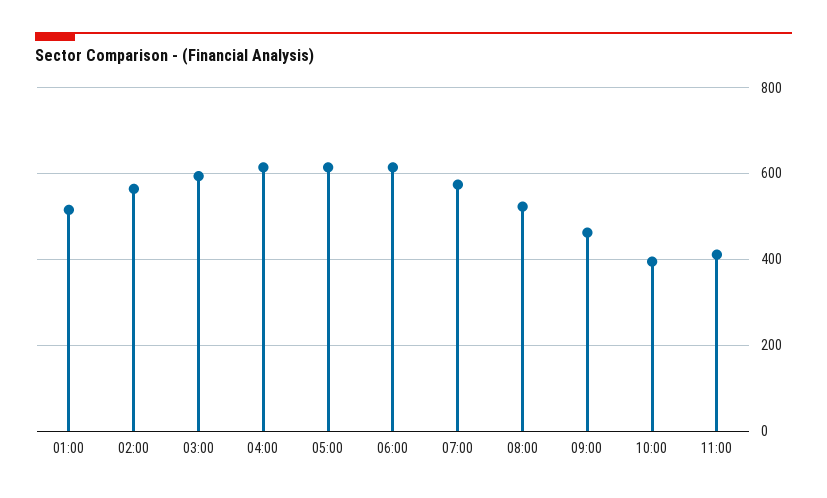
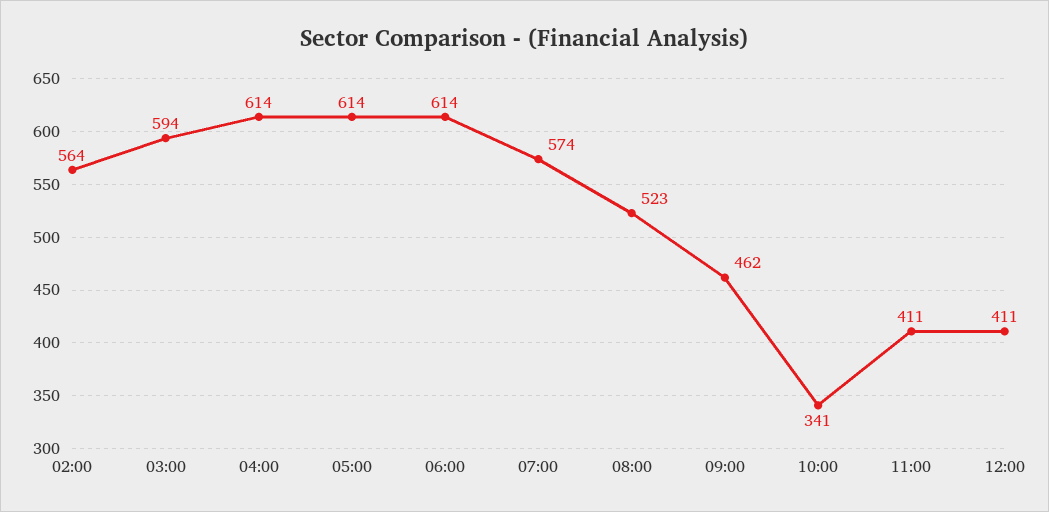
01:00: 520 -> none
10:00: 400 -> 341
12:00: none -> 411

